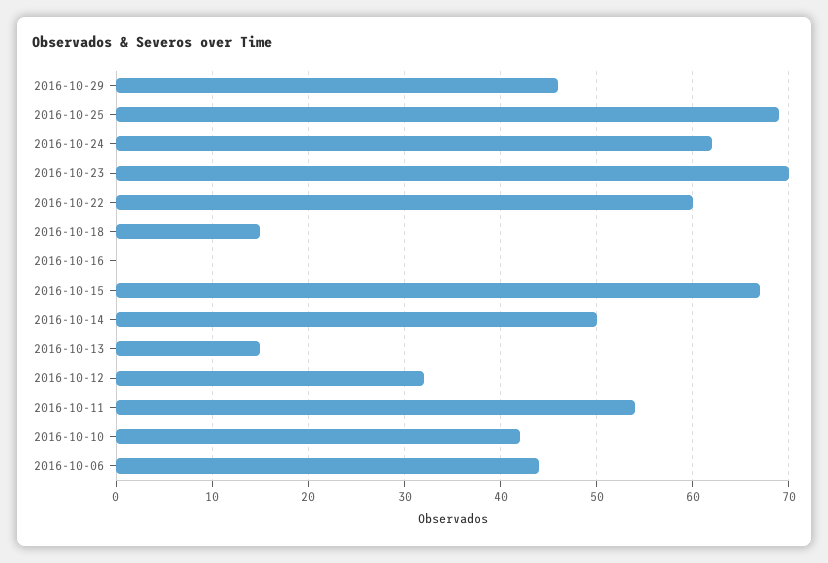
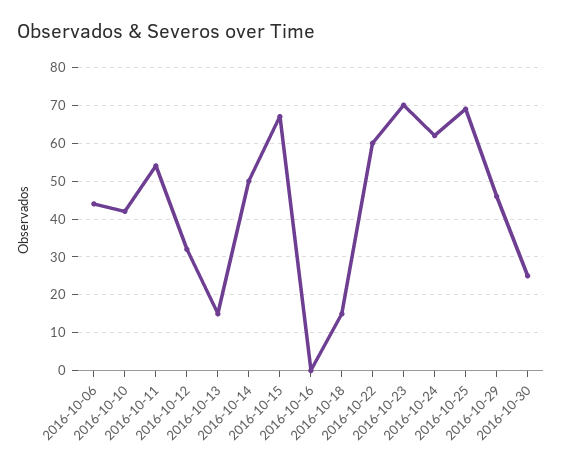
2016-10-30: none -> 25

